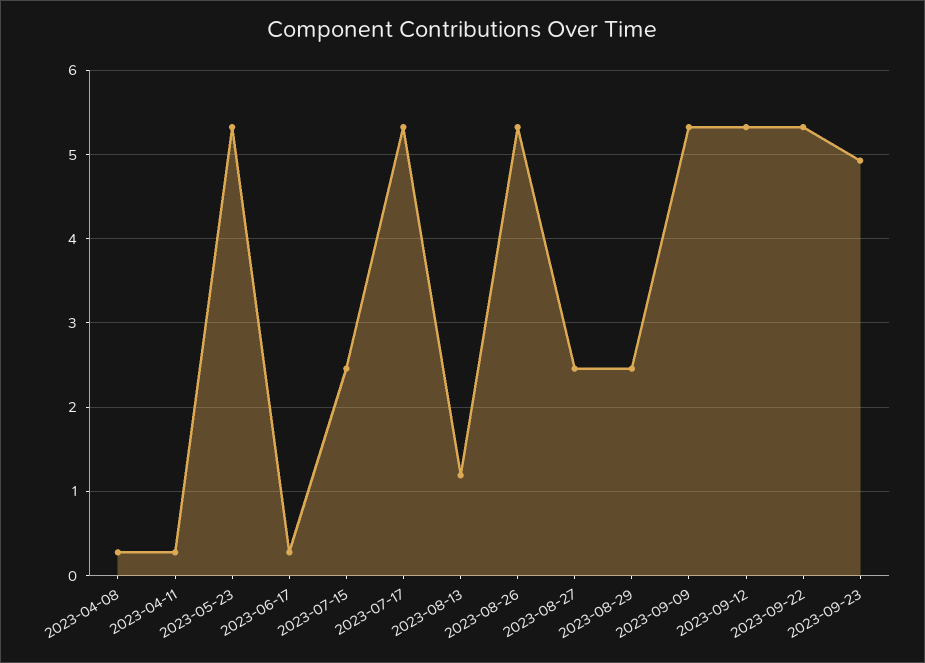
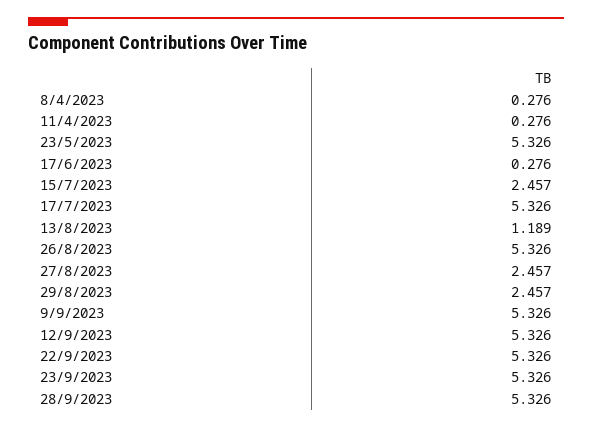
2023-09-23: 4.9 -> 5.326
28/9/2023: none -> 5.326

